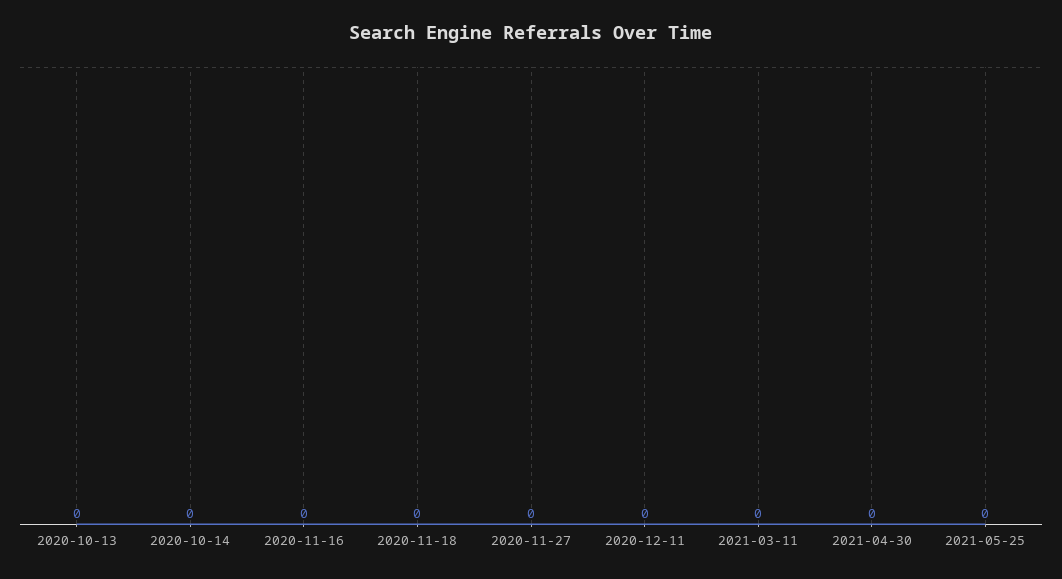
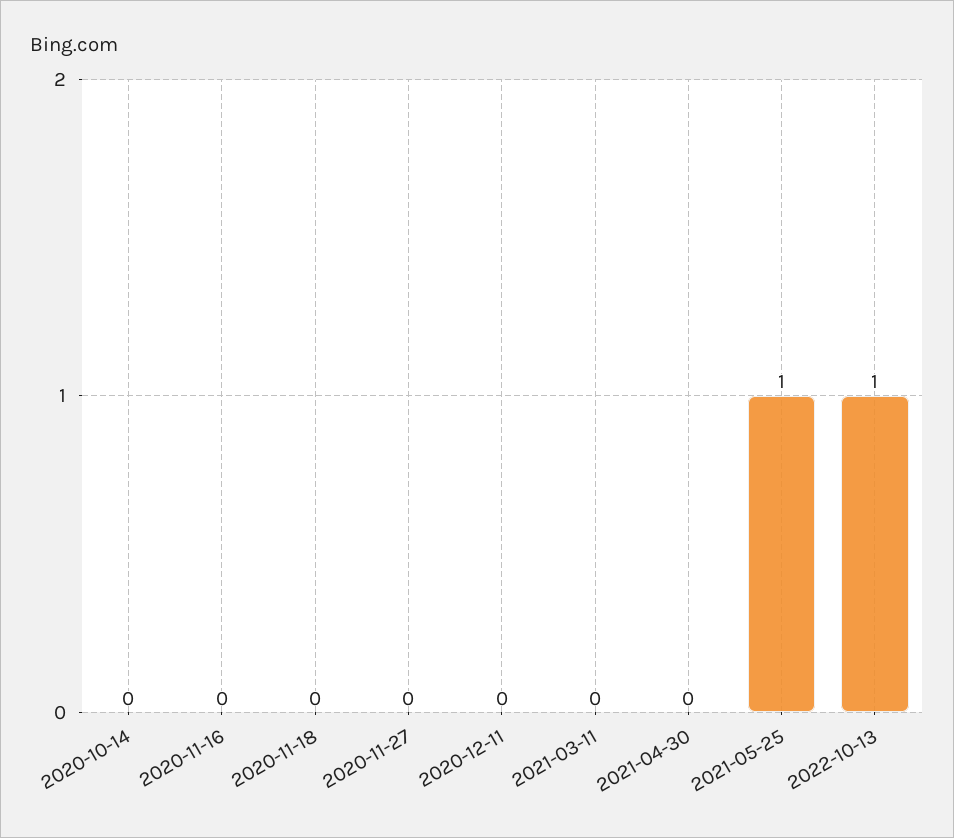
2020-10-13: 0 -> none
2021-05-25: 0 -> 1
2022-10-13: none -> 1

